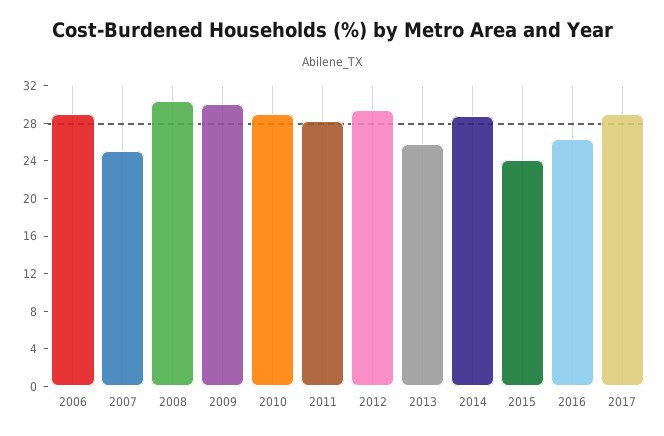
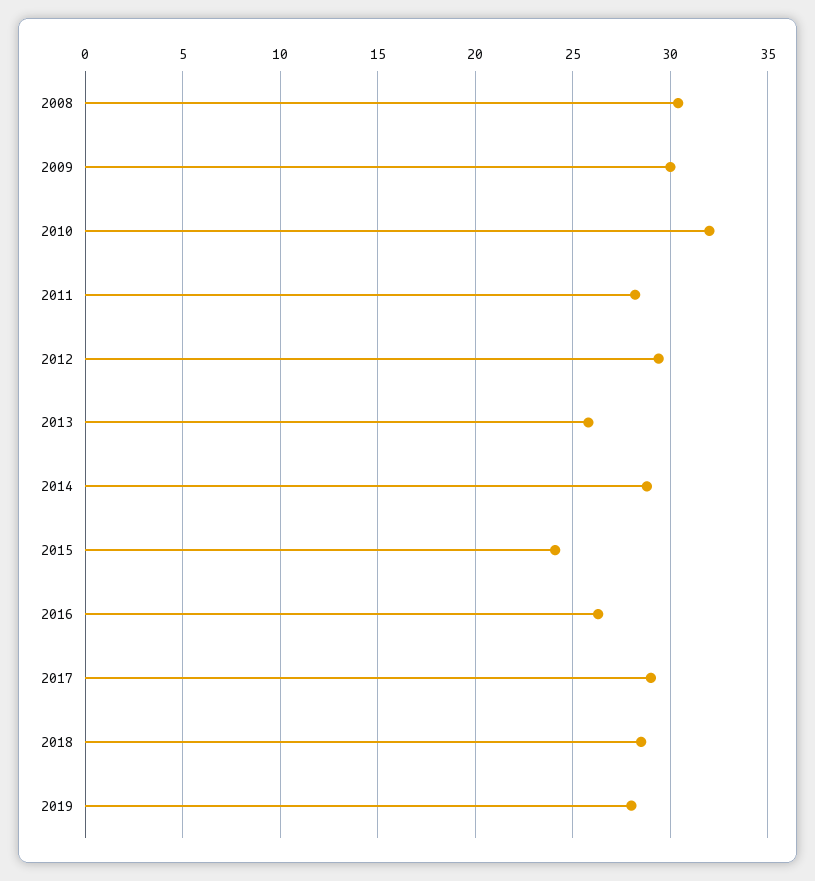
2006: 29 -> none
2007: 25 -> none
2010: 29 -> 32
2018: none -> 28.5
2019: none -> 28

